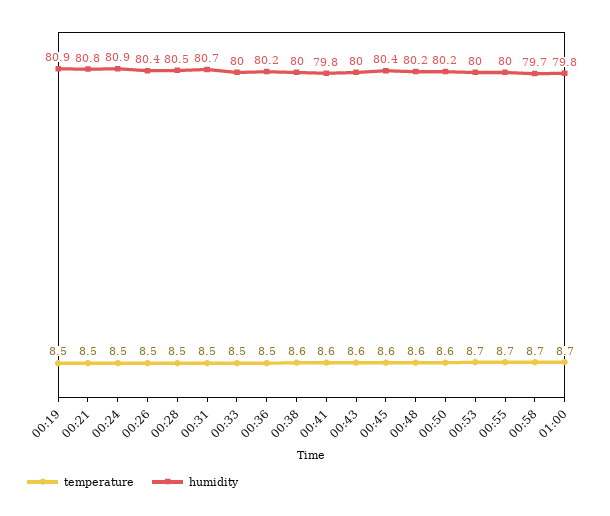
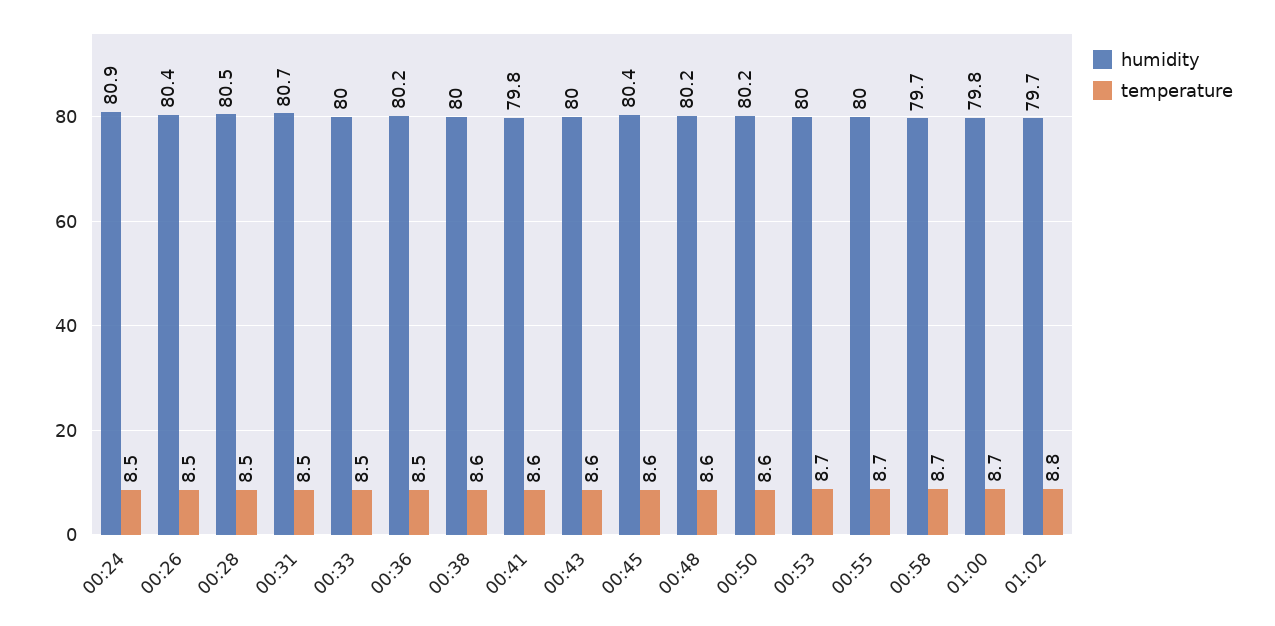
temperature, 00:19: 8.5 -> none
humidity, 00:19: 80.9 -> none
temperature, 00:21: 8.5 -> none
humidity, 00:21: 80.8 -> none
humidity, 01:02: none -> 79.7
temperature, 01:02: none -> 8.8

